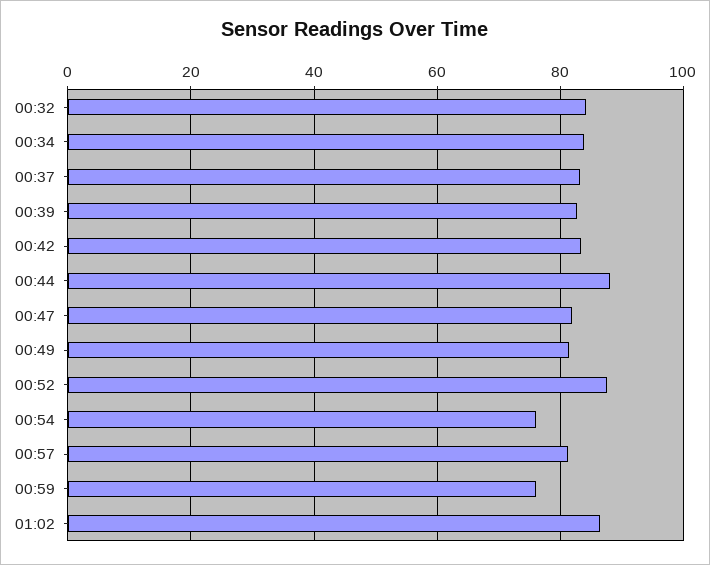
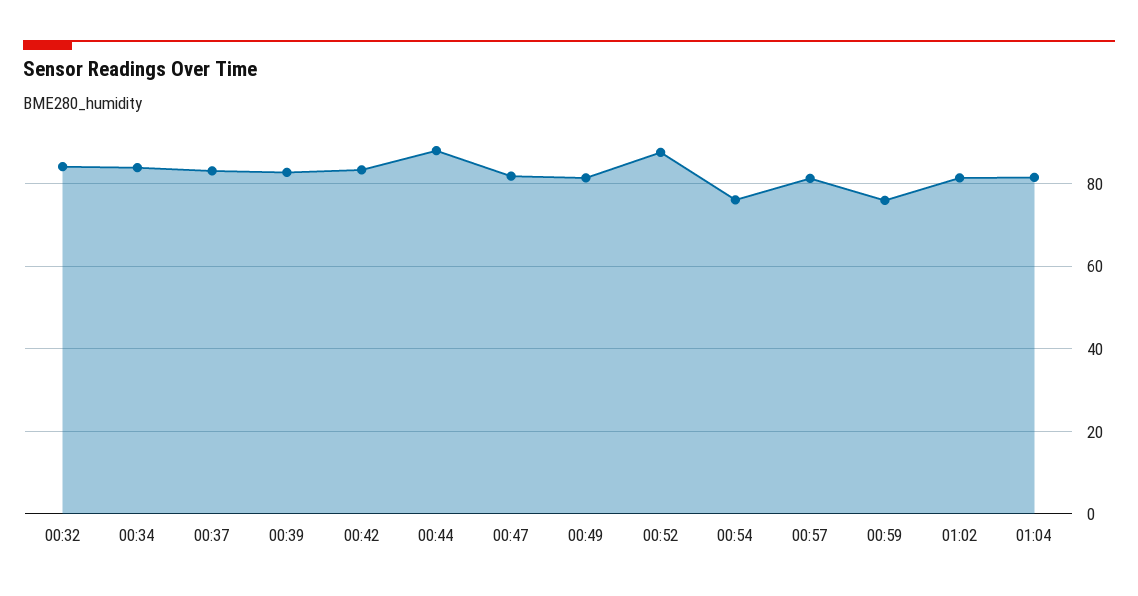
01:02: 86 -> 82
01:04: none -> 82

